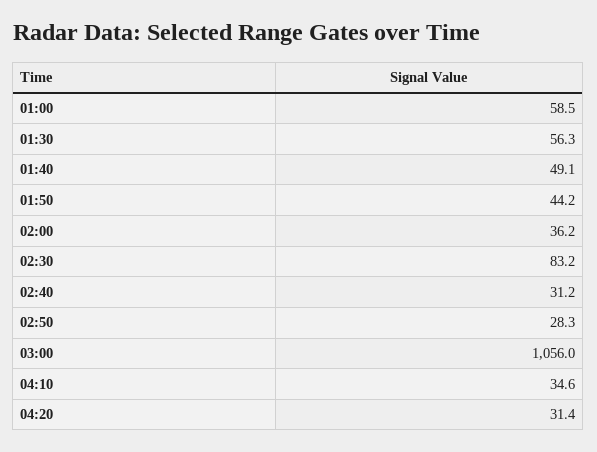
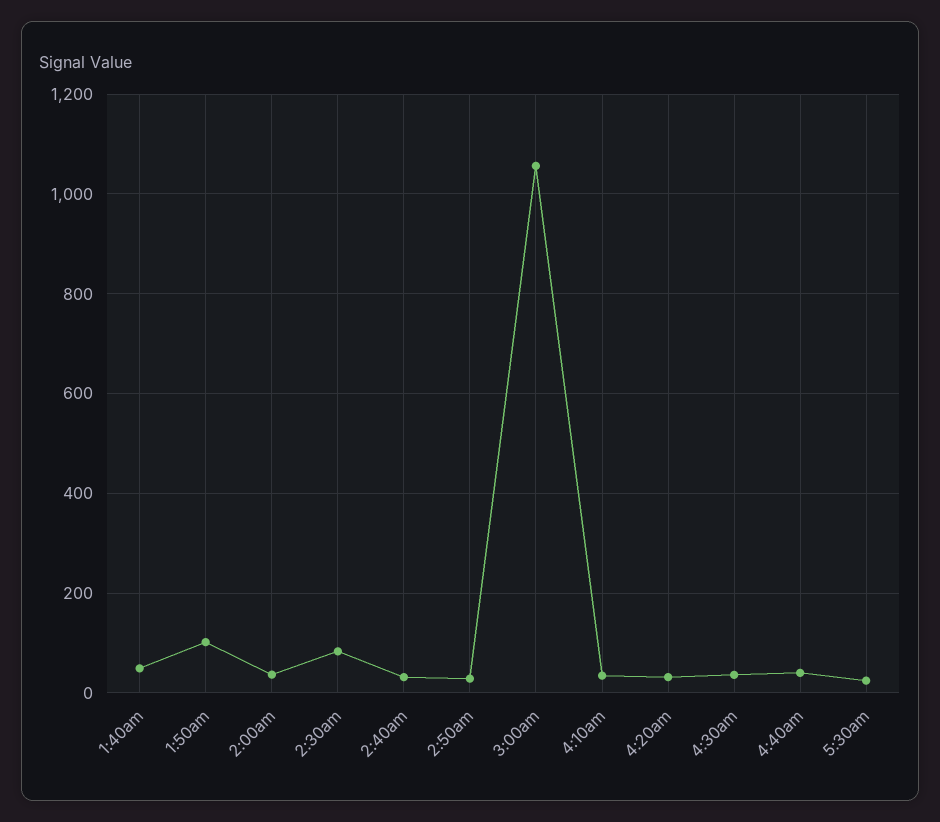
01:00: 58.5 -> none
01:30: 56.3 -> none
01:50: 44.2 -> 100
4:30am: none -> 40
4:40am: none -> 40
5:30am: none -> 20

